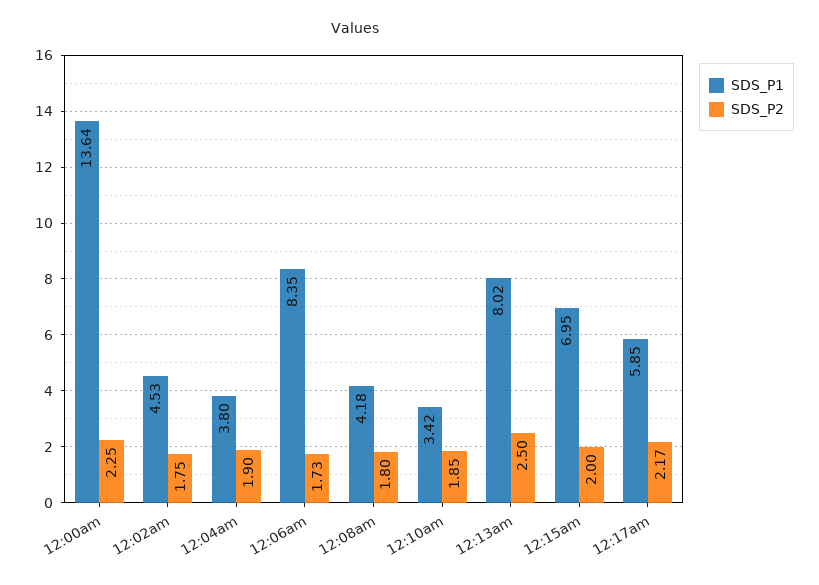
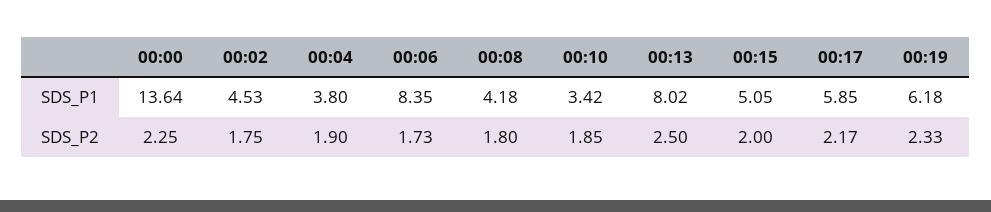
SDS_P1, 12:15am: 6.95 -> 5.05
SDS_P1, 00:19: none -> 6.18
SDS_P2, 00:19: none -> 2.33

